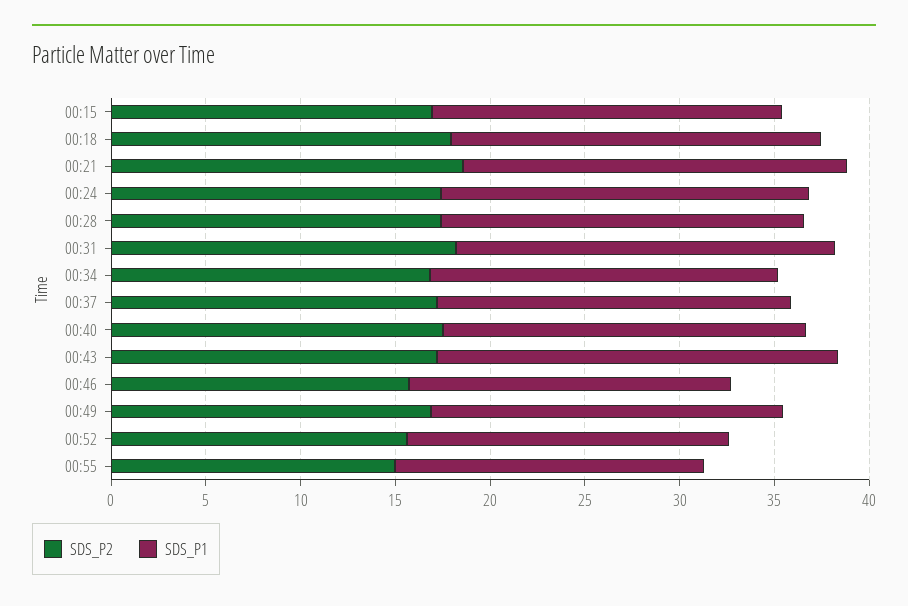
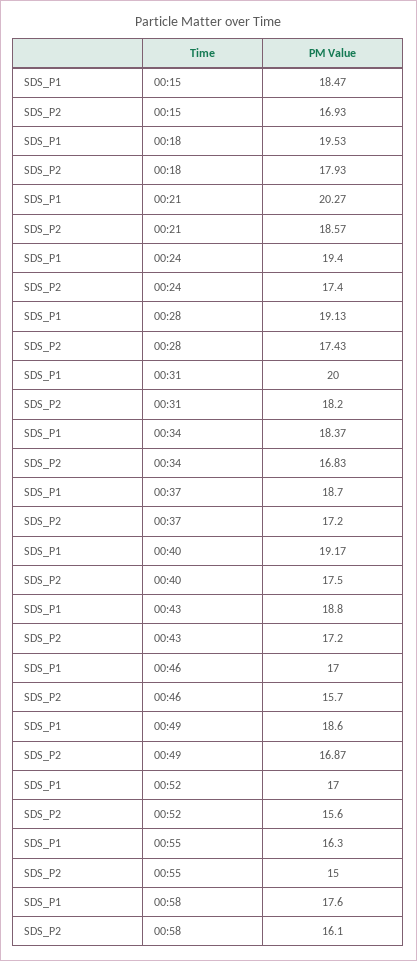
SDS_P1, 00:43: 21 -> 18.8
SDS_P1, 00:58: none -> 17.6
SDS_P2, 00:58: none -> 16.1

